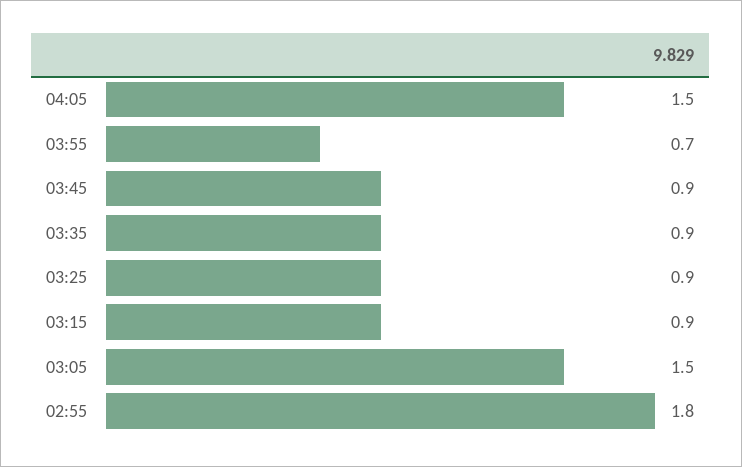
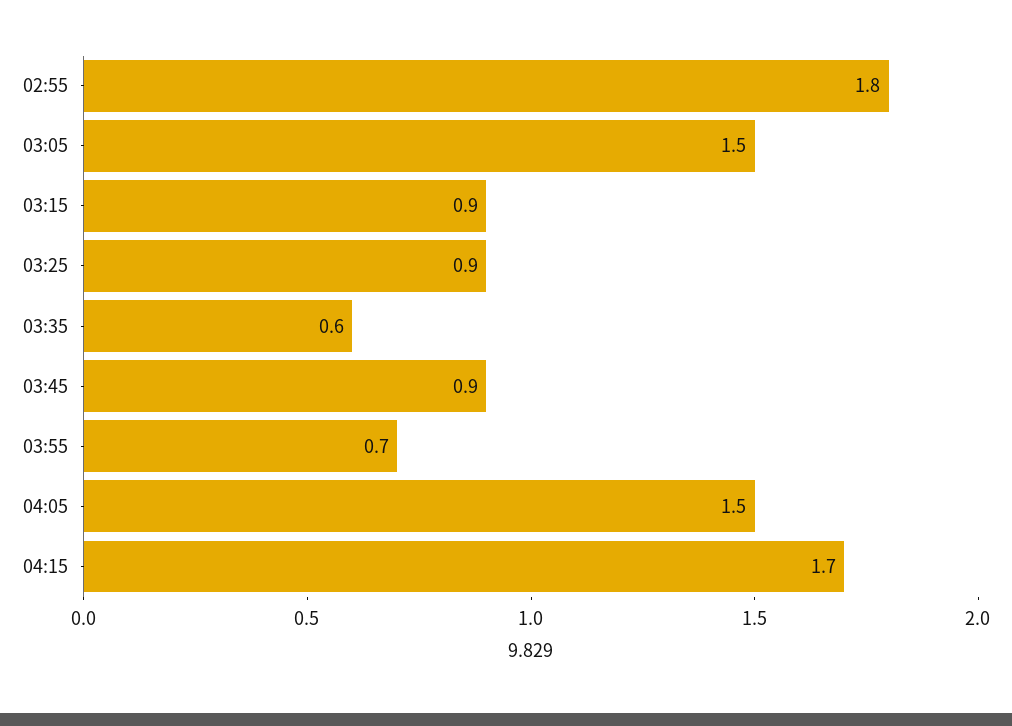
03:35: 0.9 -> 0.6
04:15: none -> 1.7

